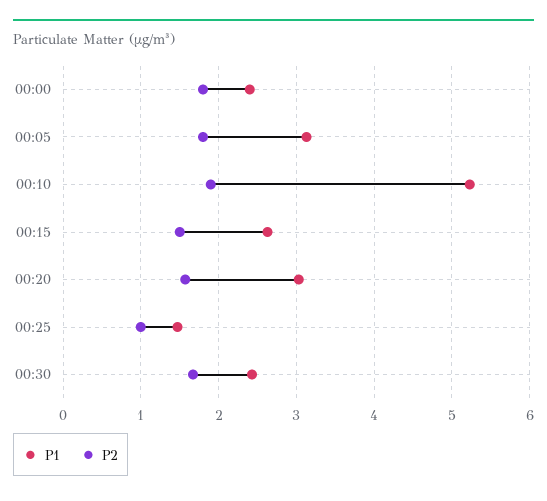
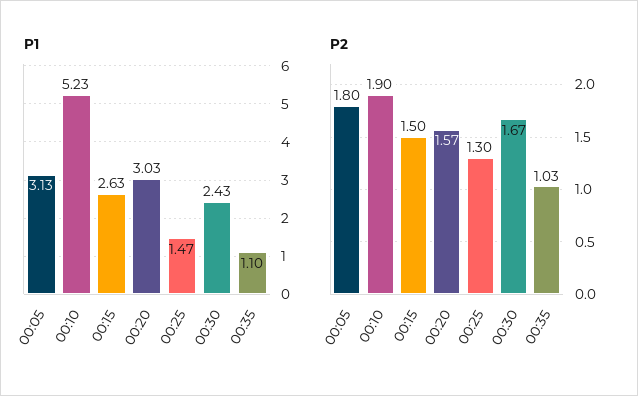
P1, 00:00: 2.4 -> none
P2, 00:00: 1.8 -> none
P2, 00:25: 1 -> 1.3
P1, 00:35: none -> 1.1
P2, 00:35: none -> 1.03

